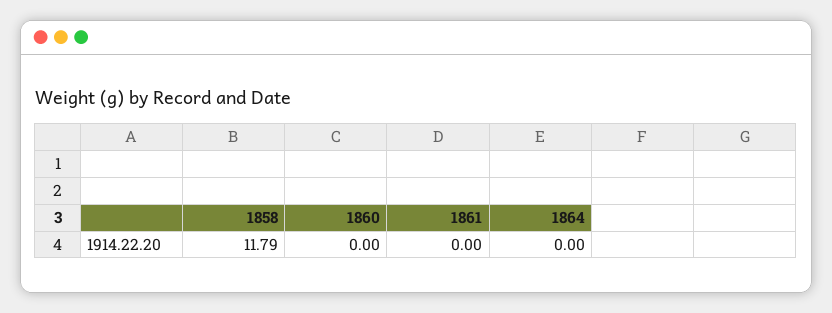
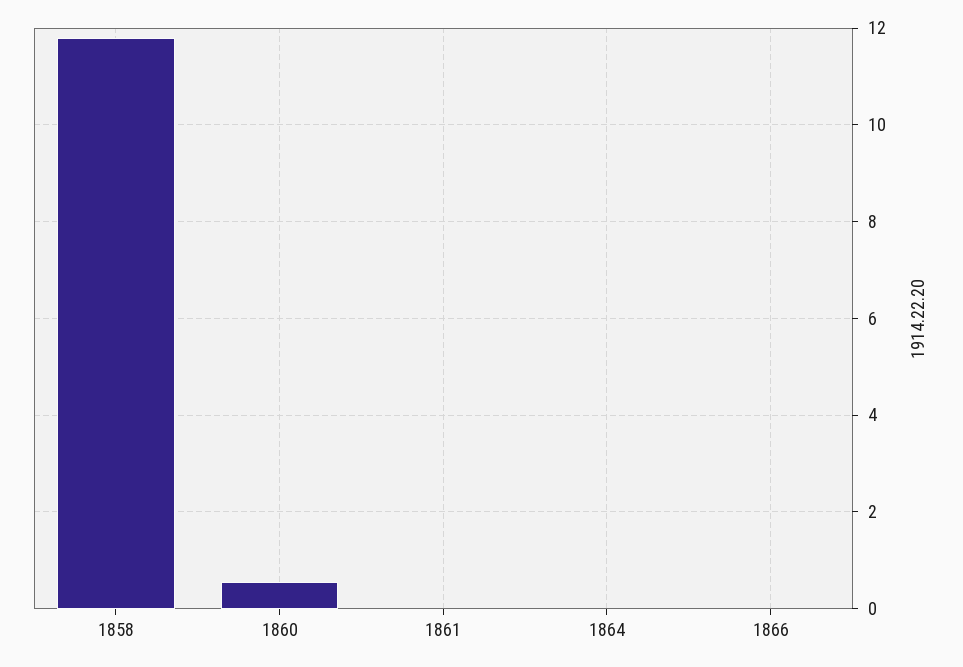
1860: 0 -> 0.6
1866: none -> 0

